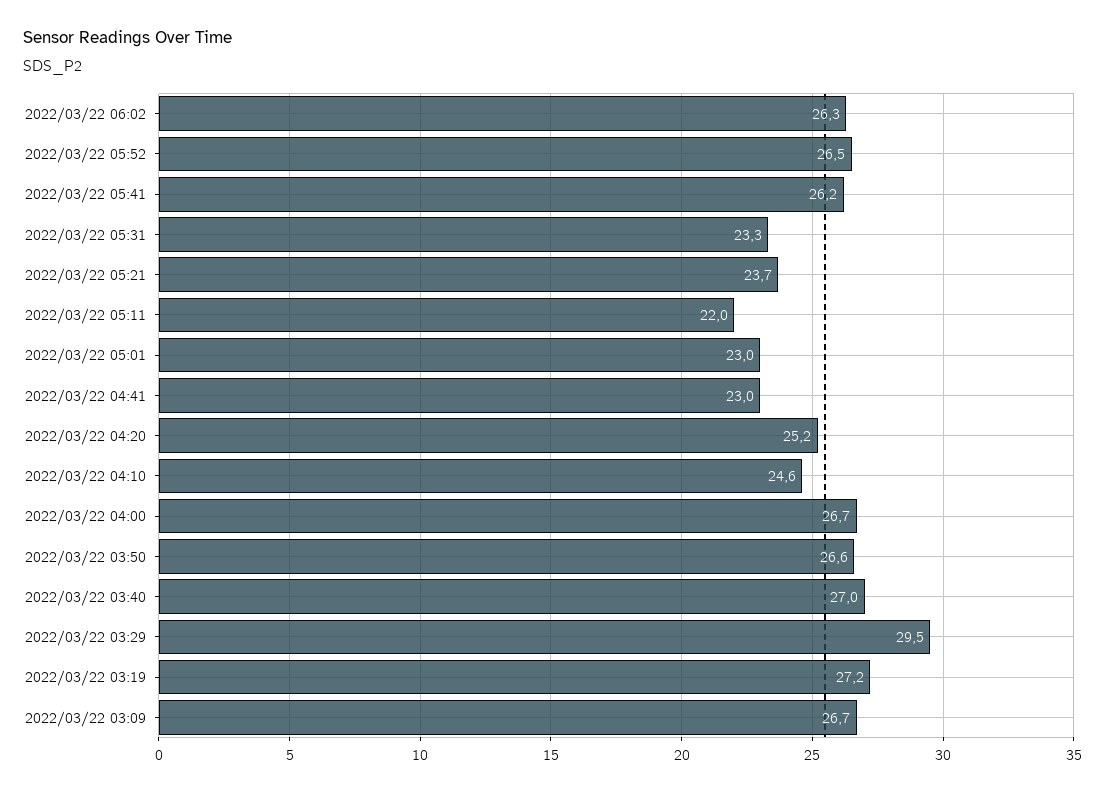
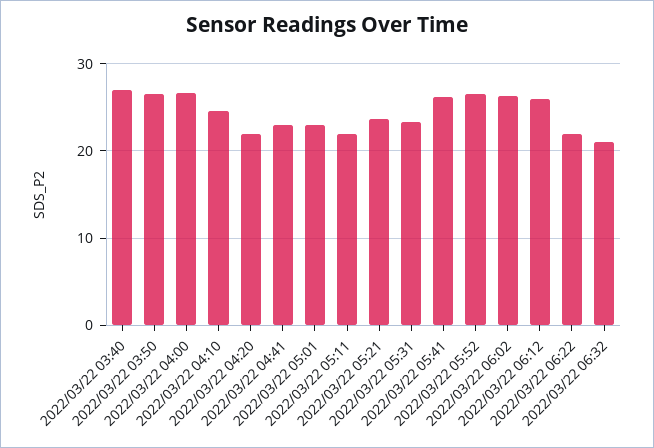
2022/03/22 04:20: 25.2 -> 22
2022/03/22 03:29: 29.5 -> none
2022/03/22 03:19: 27.2 -> none
2022/03/22 03:09: 26.7 -> none
2022/03/22 06:12: none -> 26
2022/03/22 06:22: none -> 22
2022/03/22 06:32: none -> 21

